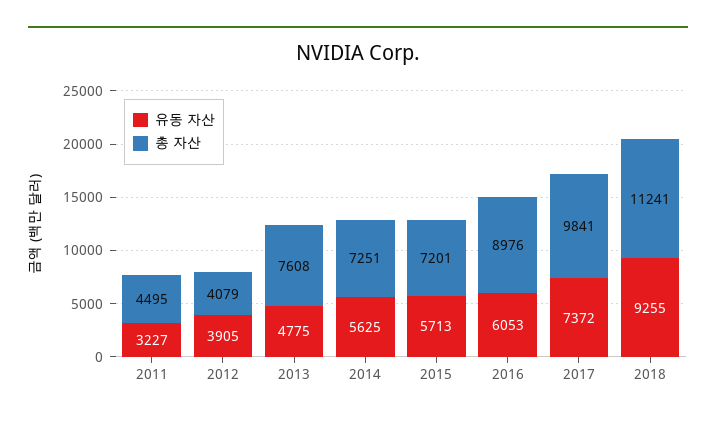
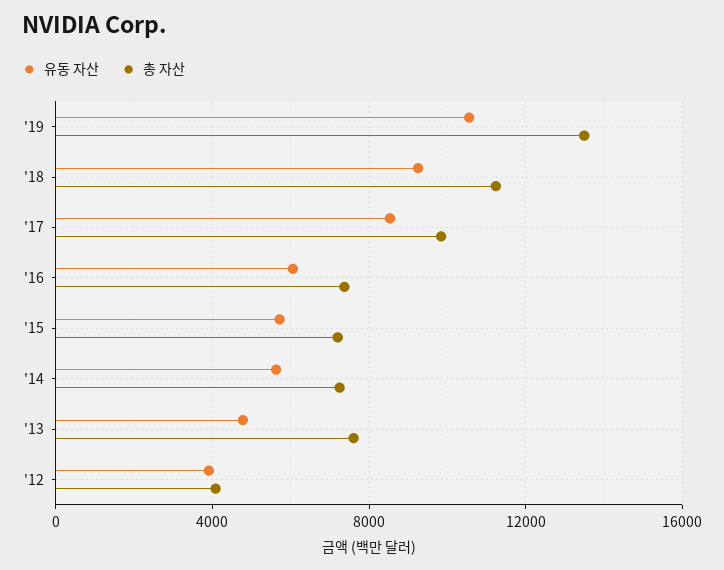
유동 자산, 2011: 3227 -> none
총 자산, 2011: 4495 -> none
총 자산, 2016: 8976 -> 7500
유동 자산, 2017: 7372 -> 8500
유동 자산, '19: none -> 10500
총 자산, '19: none -> 13500

